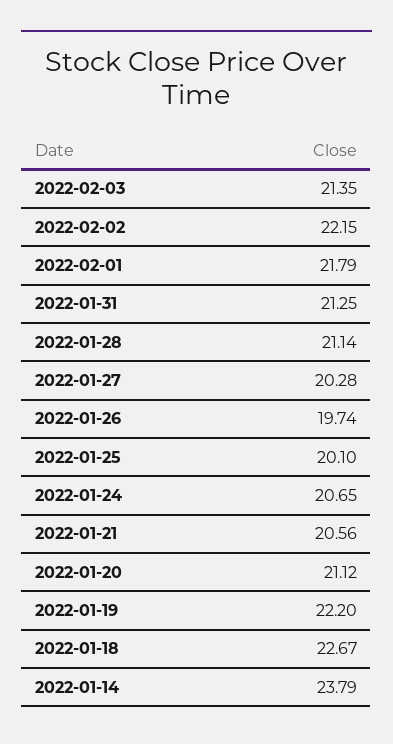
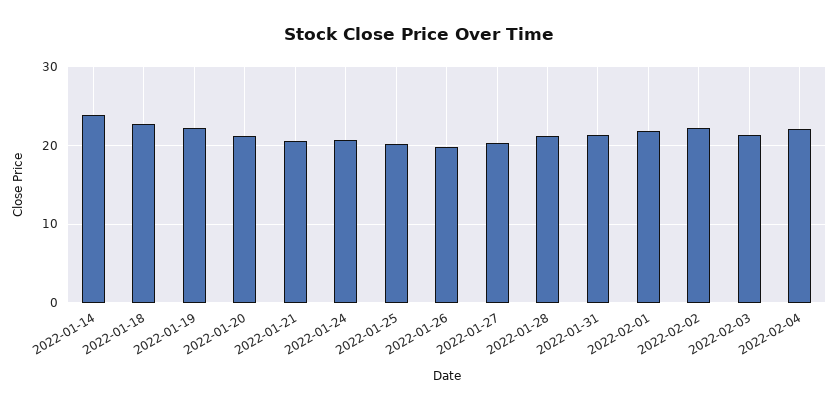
2022-02-04: none -> 22

